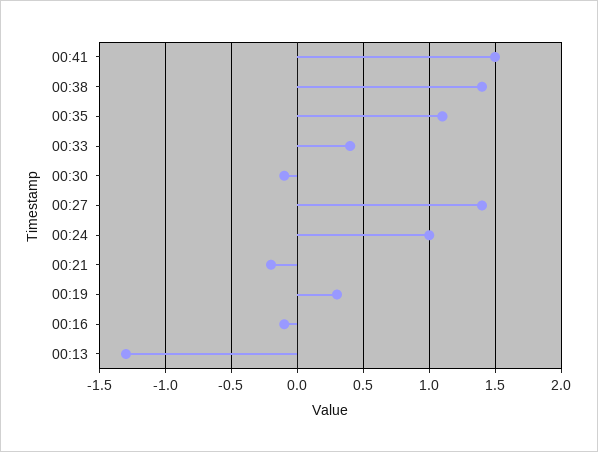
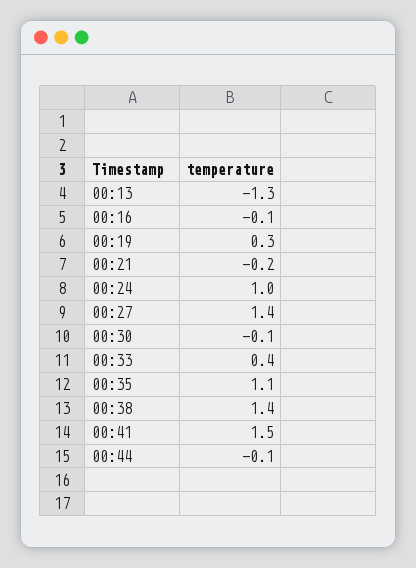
00:44: none -> -0.1

